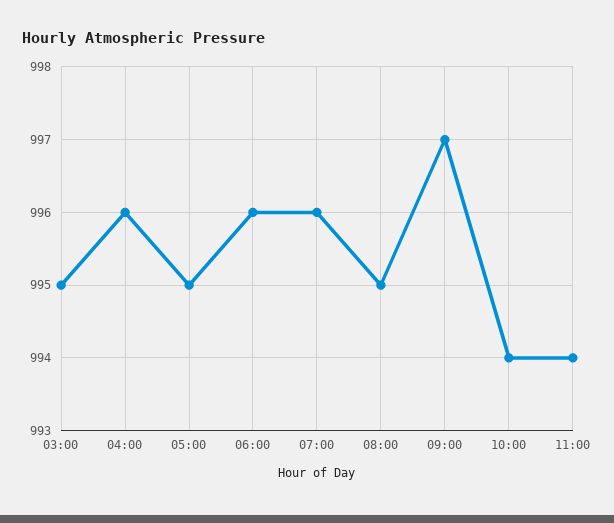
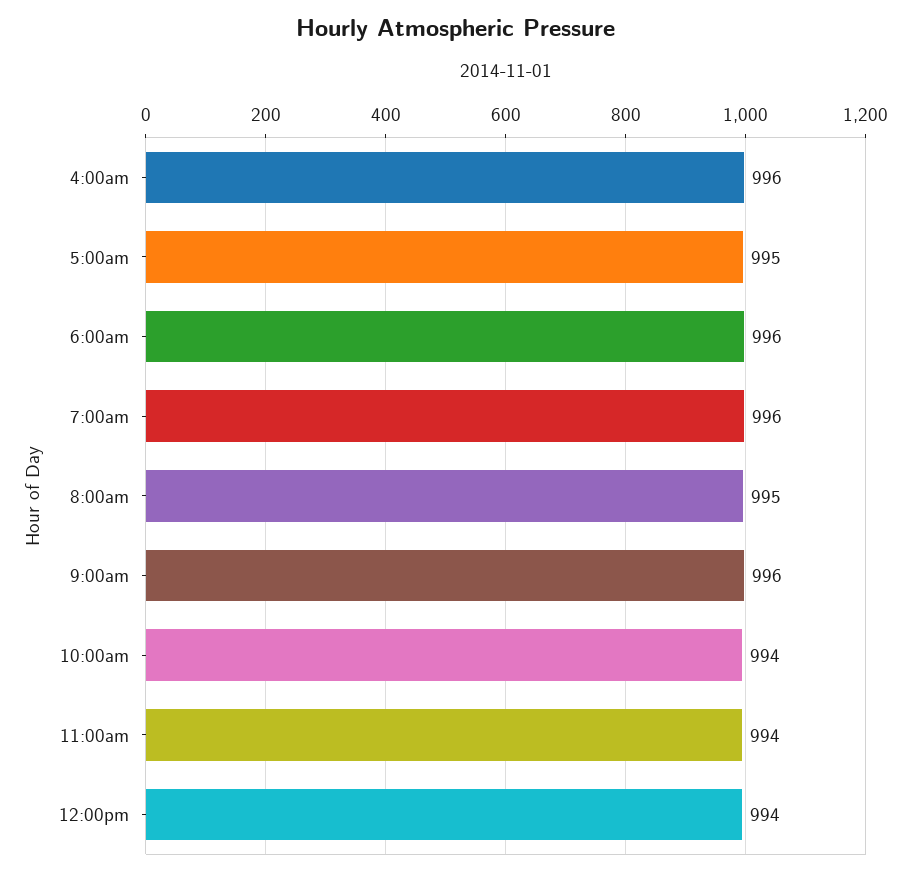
03:00: 995 -> none
09:00: 997 -> 996
12:00pm: none -> 994

